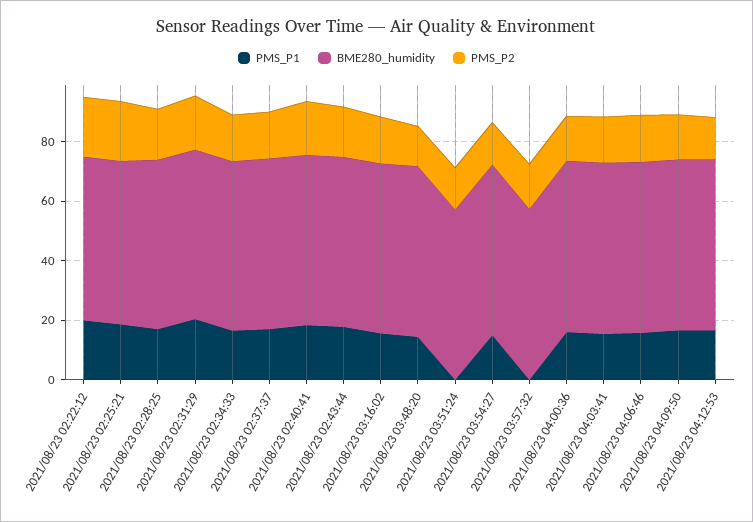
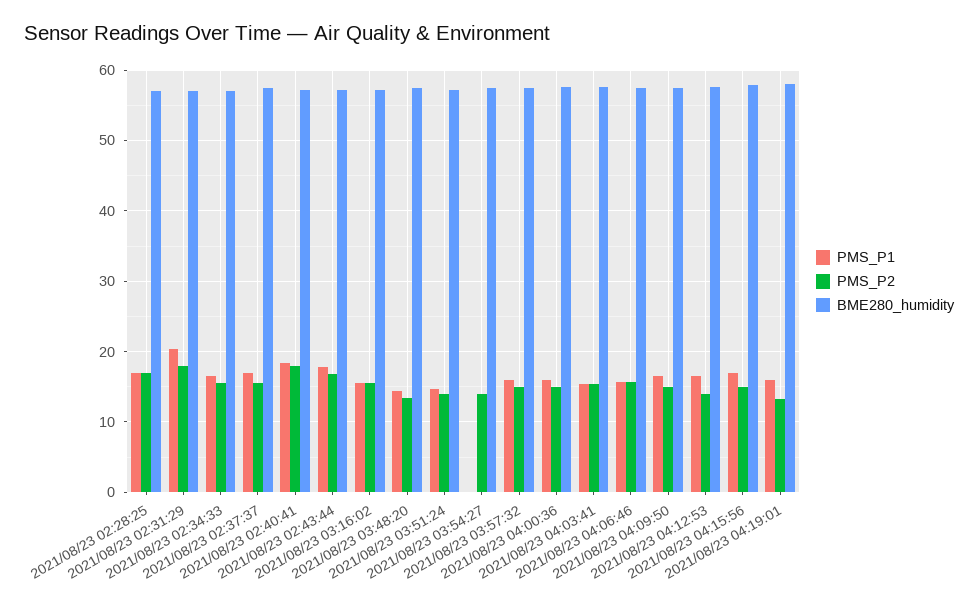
PMS_P1, 2021/08/23 02:22:12: 20 -> none
BME280_humidity, 2021/08/23 02:22:12: 55 -> none
PMS_P2, 2021/08/23 02:22:12: 20 -> none
PMS_P1, 2021/08/23 02:25:21: 20 -> none
BME280_humidity, 2021/08/23 02:25:21: 55 -> none
PMS_P2, 2021/08/23 02:25:21: 20 -> none
PMS_P1, 2021/08/23 03:51:24: 0 -> 15
PMS_P1, 2021/08/23 03:54:27: 15 -> 0
PMS_P1, 2021/08/23 03:57:32: 0 -> 16
PMS_P1, 2021/08/23 04:15:56: none -> 17
PMS_P2, 2021/08/23 04:15:56: none -> 15
BME280_humidity, 2021/08/23 04:15:56: none -> 58
PMS_P1, 2021/08/23 04:19:01: none -> 16
PMS_P2, 2021/08/23 04:19:01: none -> 13
BME280_humidity, 2021/08/23 04:19:01: none -> 58

